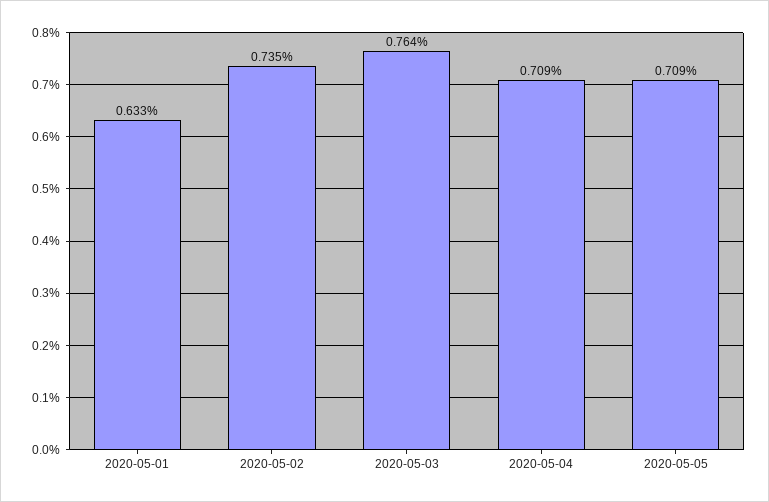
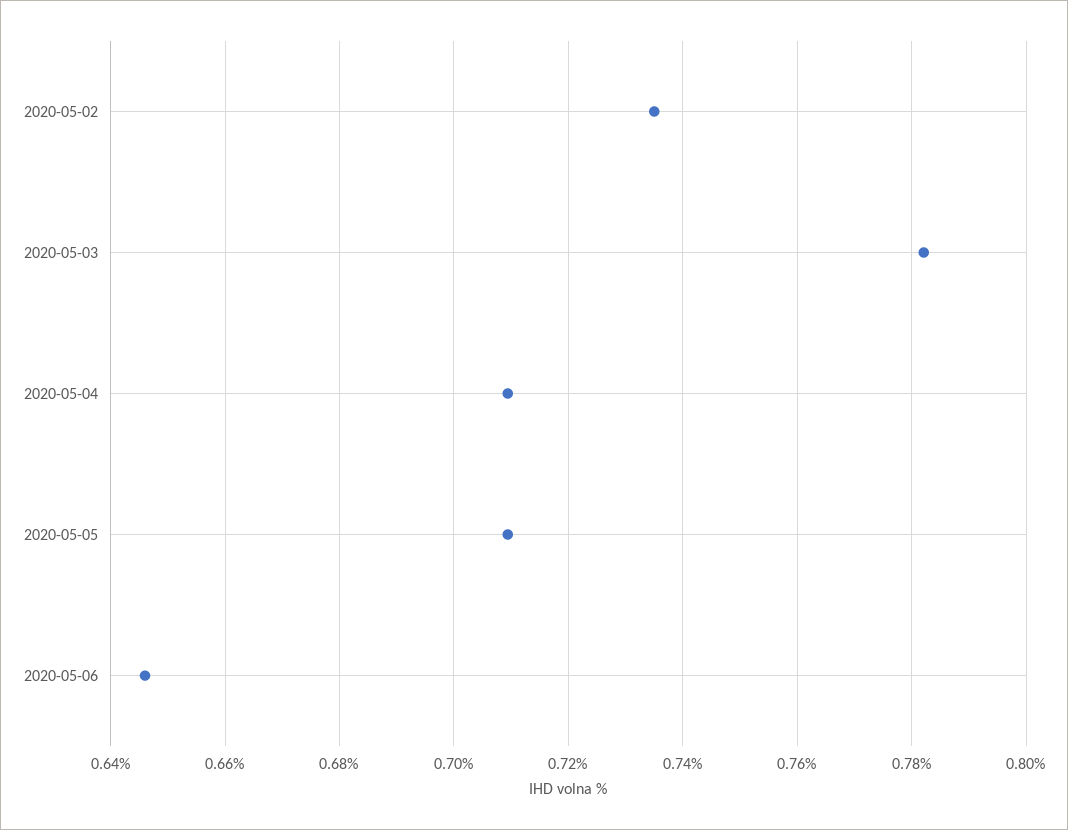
2020-05-01: 0.633 -> none
2020-05-03: 0.764 -> 0.782
2020-05-06: none -> 0.646

